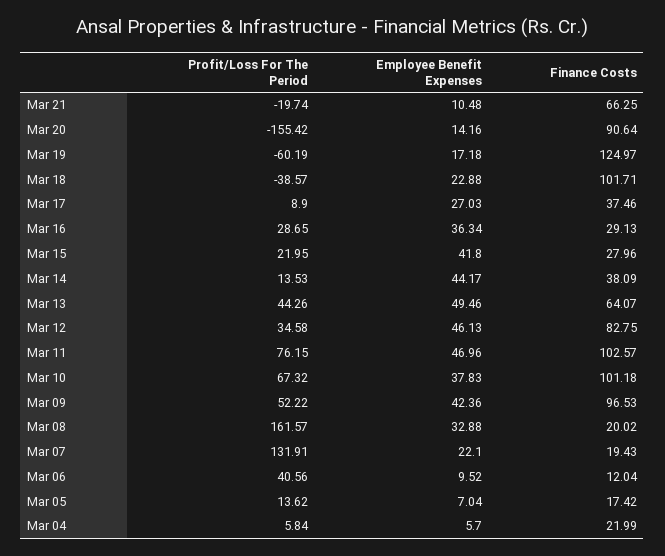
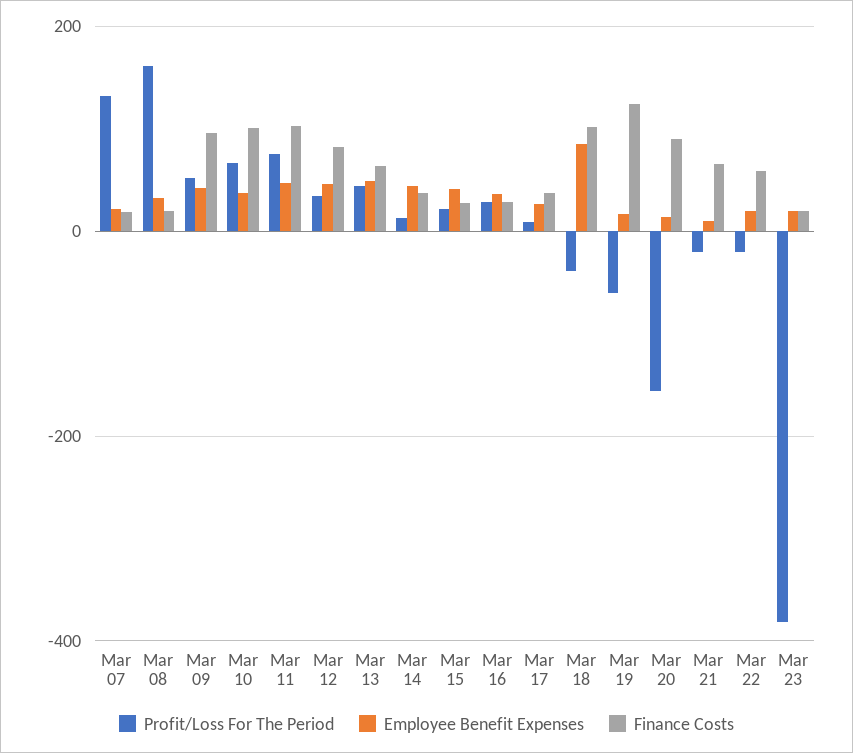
Employee Benefit Expenses, Mar 18: 22.88 -> 80
Profit/Loss For The Period, Mar 06: 40.56 -> none
Employee Benefit Expenses, Mar 06: 9.52 -> none
Finance Costs, Mar 06: 12.04 -> none
Profit/Loss For The Period, Mar 05: 13.62 -> none
Employee Benefit Expenses, Mar 05: 7.04 -> none
Finance Costs, Mar 05: 17.42 -> none
Profit/Loss For The Period, Mar 04: 5.84 -> none
Employee Benefit Expenses, Mar 04: 5.7 -> none
Finance Costs, Mar 04: 21.99 -> none
Profit/Loss For The Period, Mar 22: none -> -20
Employee Benefit Expenses, Mar 22: none -> 20
Finance Costs, Mar 22: none -> 60
Profit/Loss For The Period, Mar 23: none -> -380
Employee Benefit Expenses, Mar 23: none -> 20
Finance Costs, Mar 23: none -> 20

